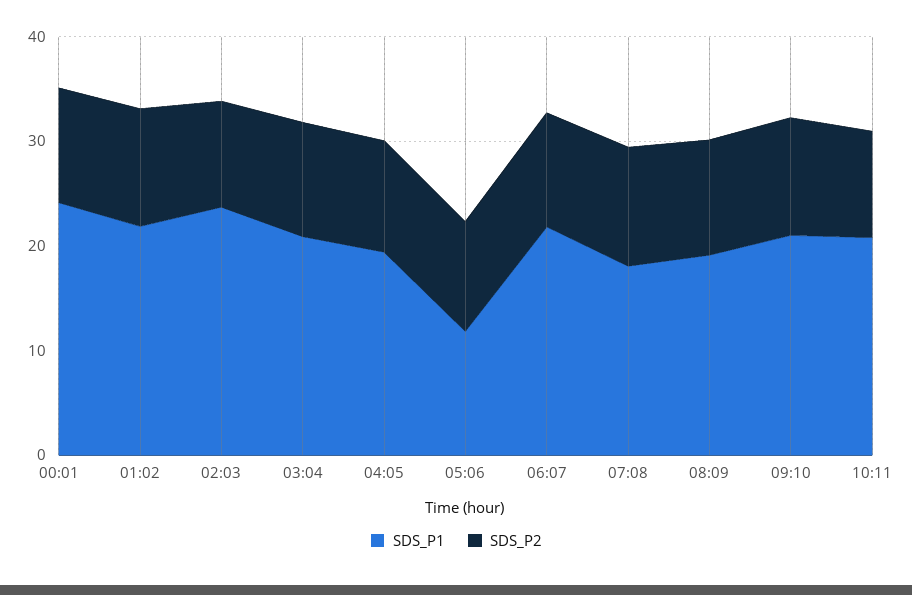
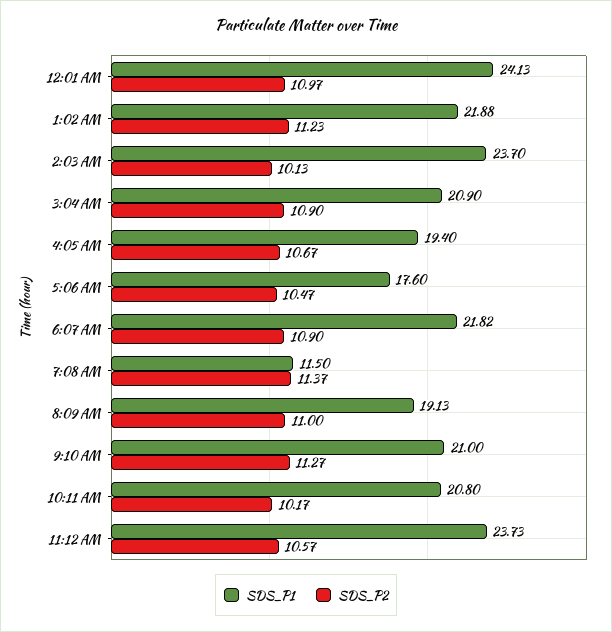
SDS_P1, 05:06: 12 -> 17.6
SDS_P1, 07:08: 18 -> 11.5
SDS_P1, 11:12 AM: none -> 23.73
SDS_P2, 11:12 AM: none -> 10.57

